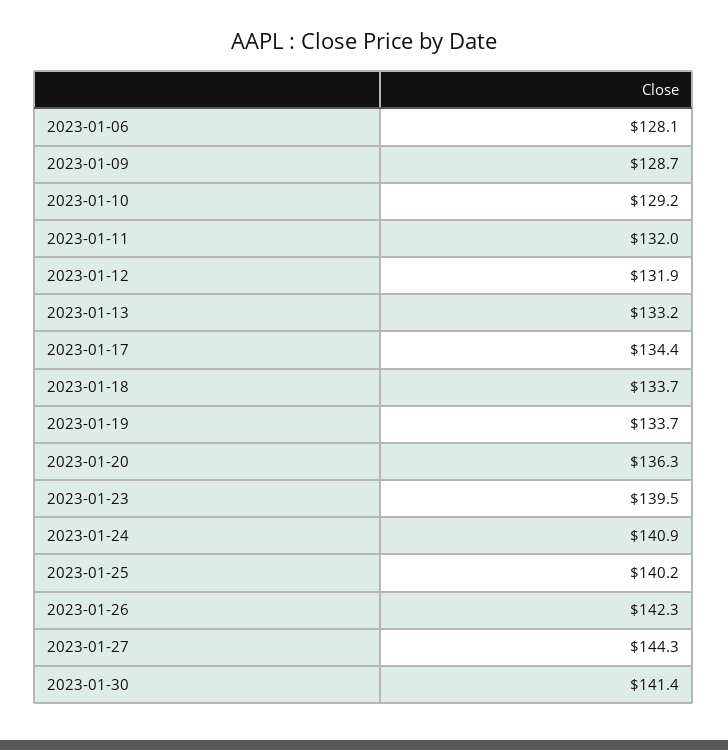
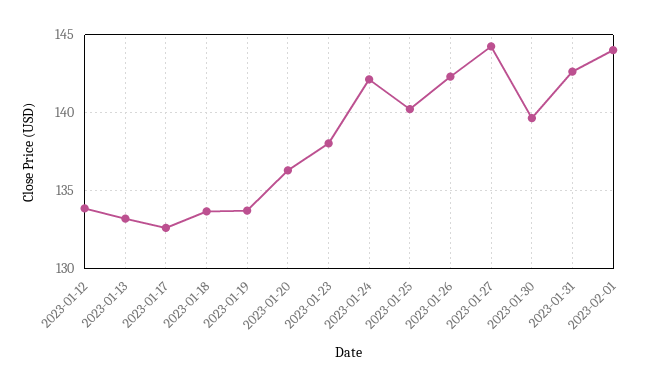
2023-01-06: 128.1 -> none
2023-01-09: 128.7 -> none
2023-01-10: 129.2 -> none
2023-01-11: 132 -> none
2023-01-12: 131.9 -> 134
2023-01-17: 134.4 -> 132.5
2023-01-23: 139.5 -> 138
2023-01-24: 140.9 -> 142
2023-01-30: 141.4 -> 139.5
2023-01-31: none -> 142.5
2023-02-01: none -> 144

